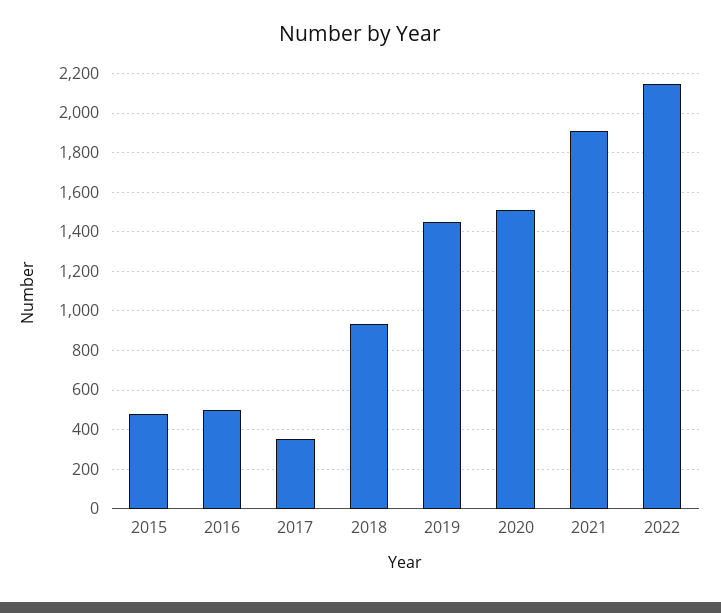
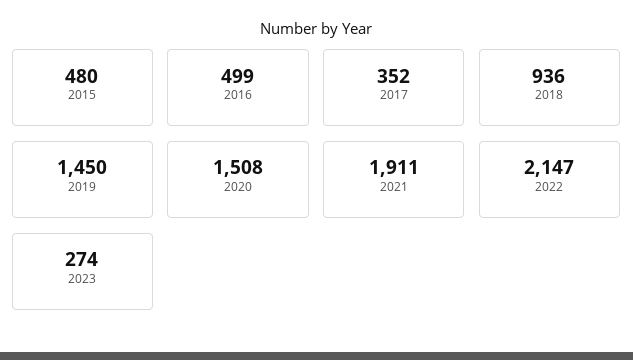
2023: none -> 274

